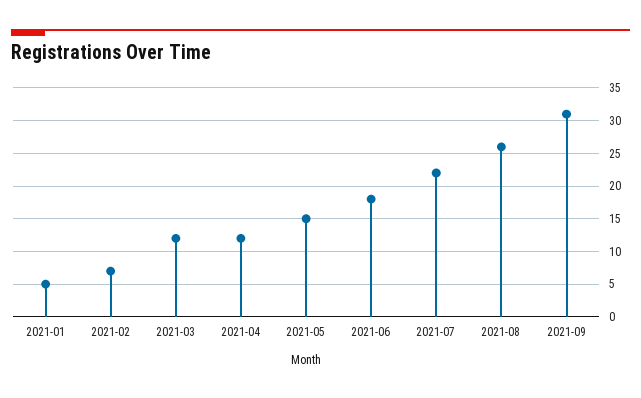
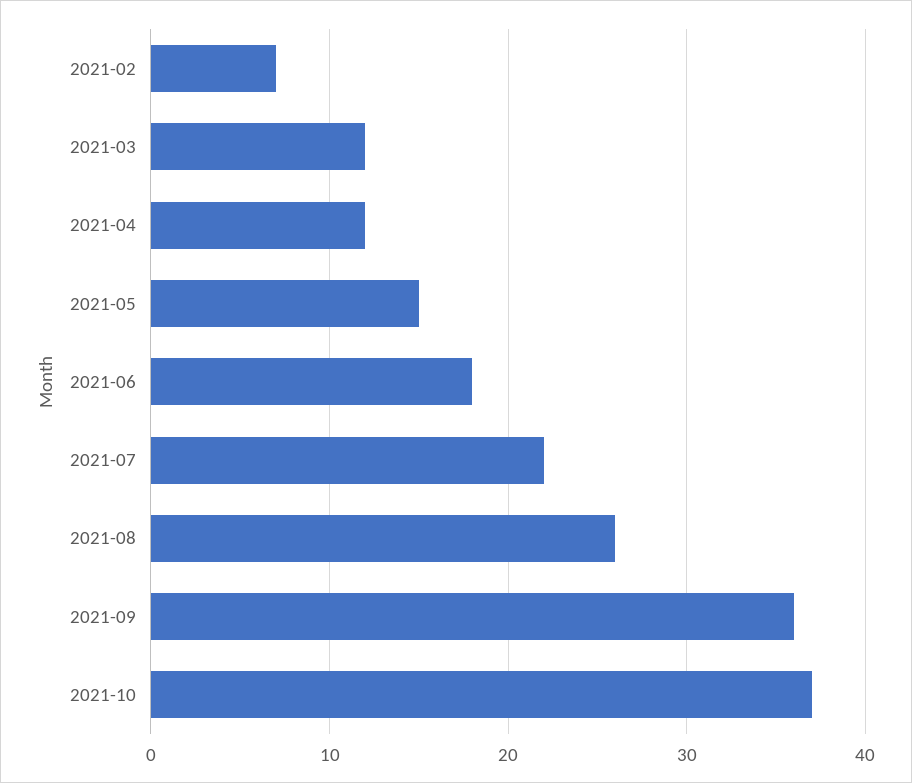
2021-01: 5 -> none
2021-09: 31 -> 36
2021-10: none -> 37

